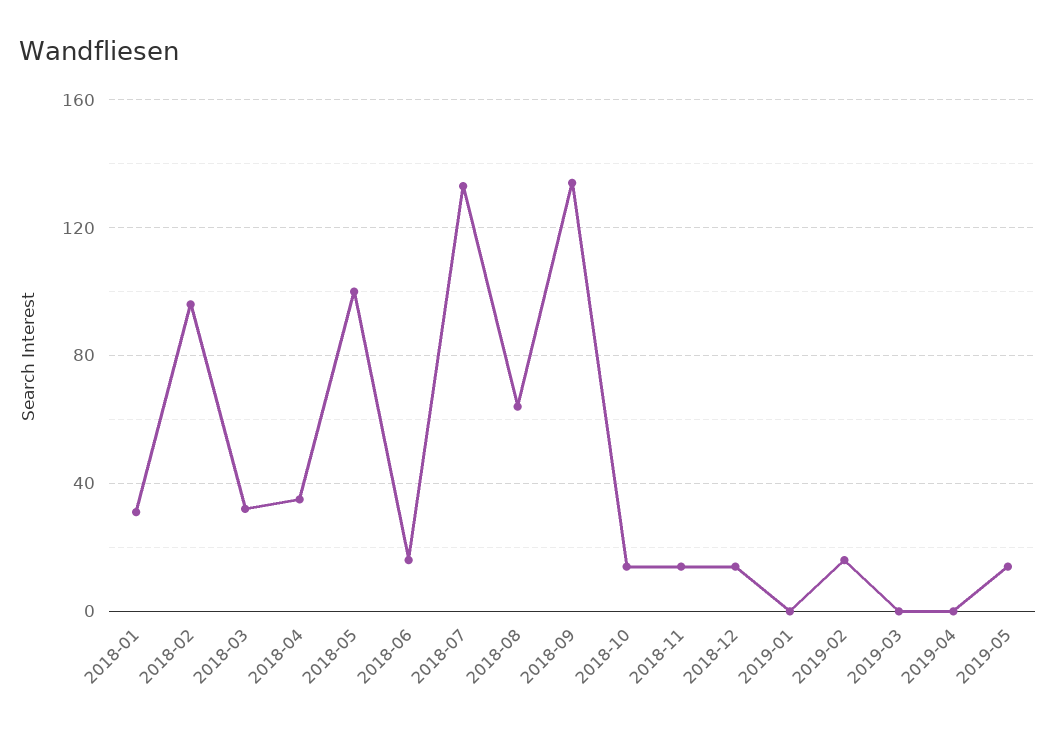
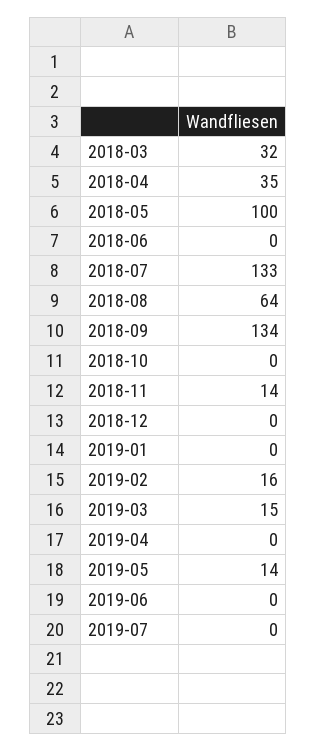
2018-01: 30 -> none
2018-02: 95 -> none
2018-06: 15 -> 0
2018-10: 15 -> 0
2018-12: 15 -> 0
2019-03: 0 -> 15
2019-06: none -> 0
2019-07: none -> 0

